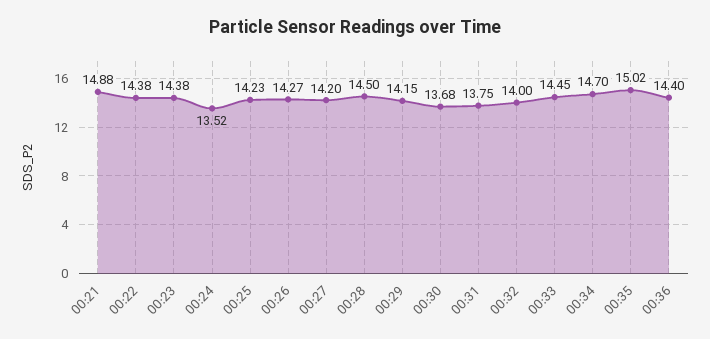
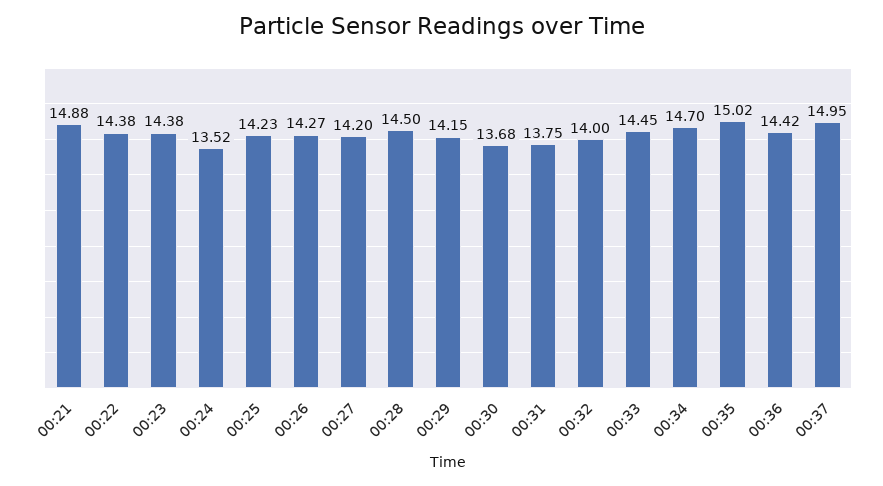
00:36: 14.4 -> 14.42
00:37: none -> 14.95

